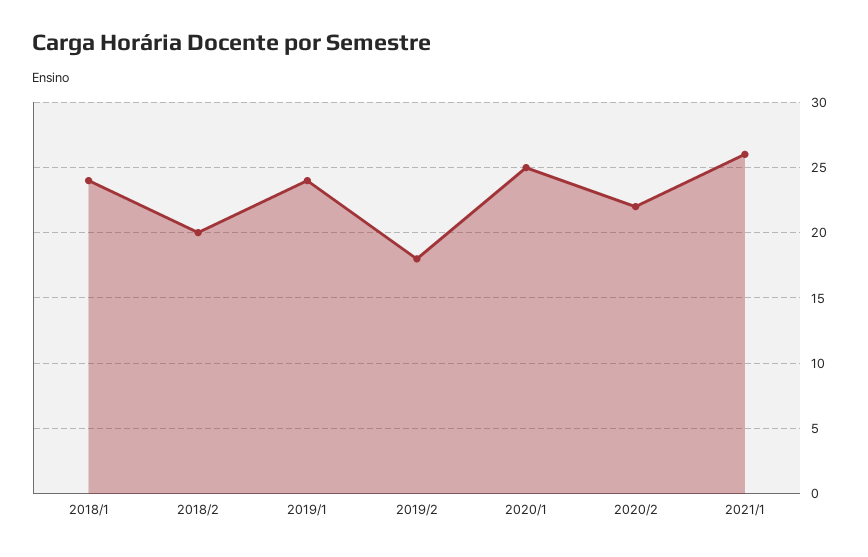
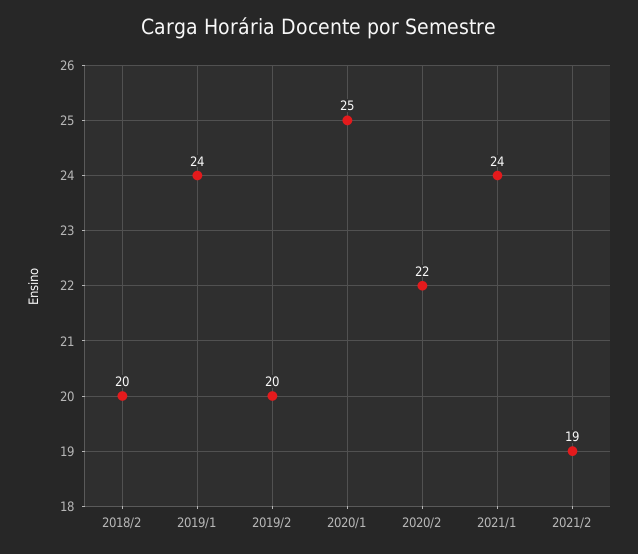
2018/1: 24 -> none
2019/2: 18 -> 20
2021/1: 26 -> 24
2021/2: none -> 19

